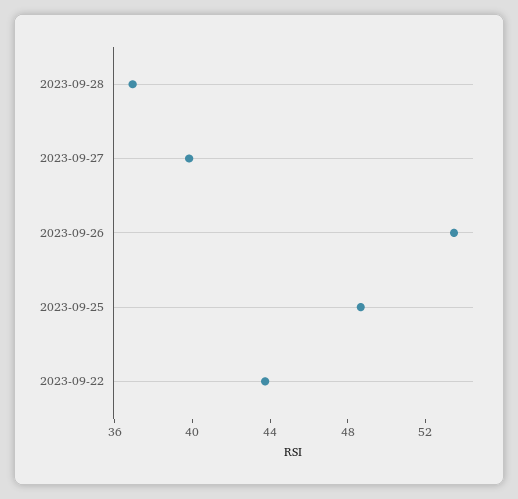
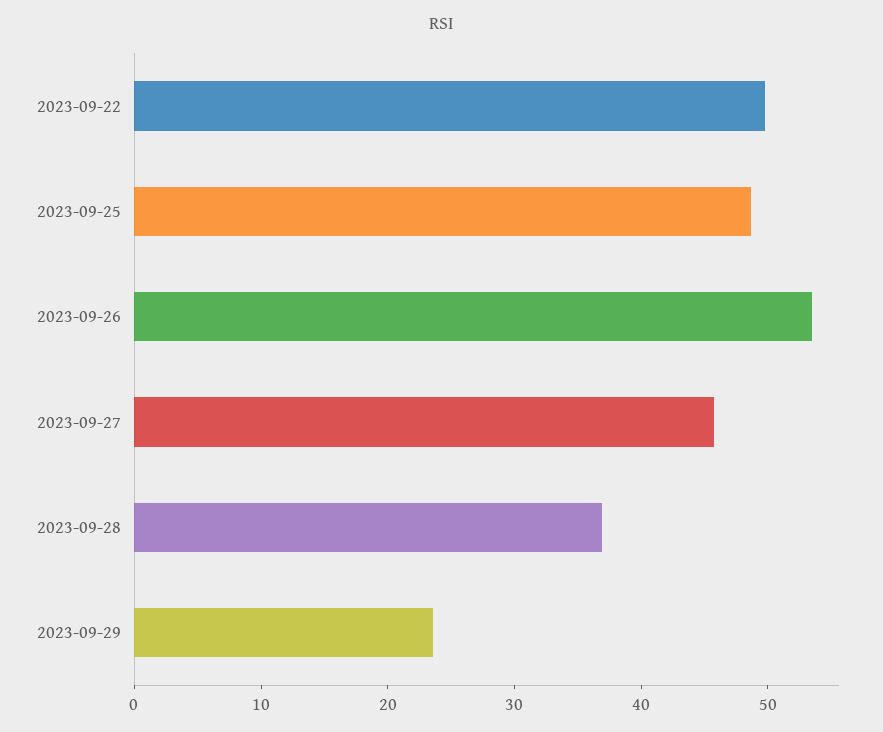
2023-09-27: 40 -> 46
2023-09-22: 44 -> 50
2023-09-29: none -> 24

